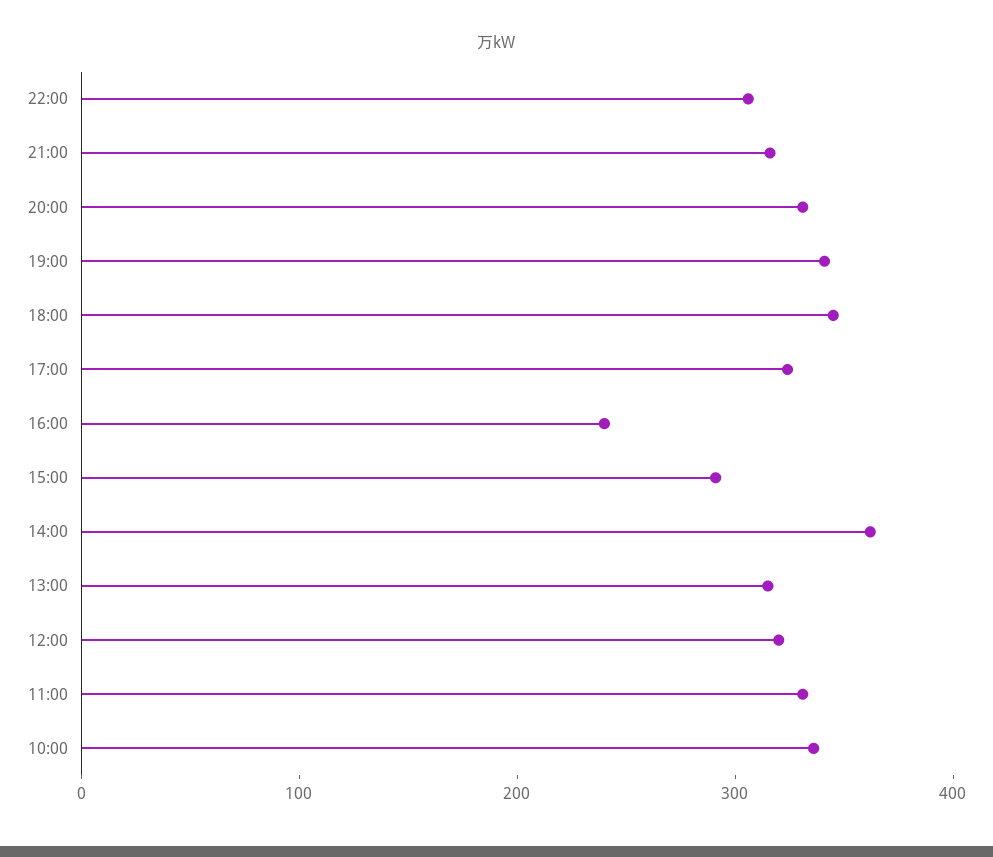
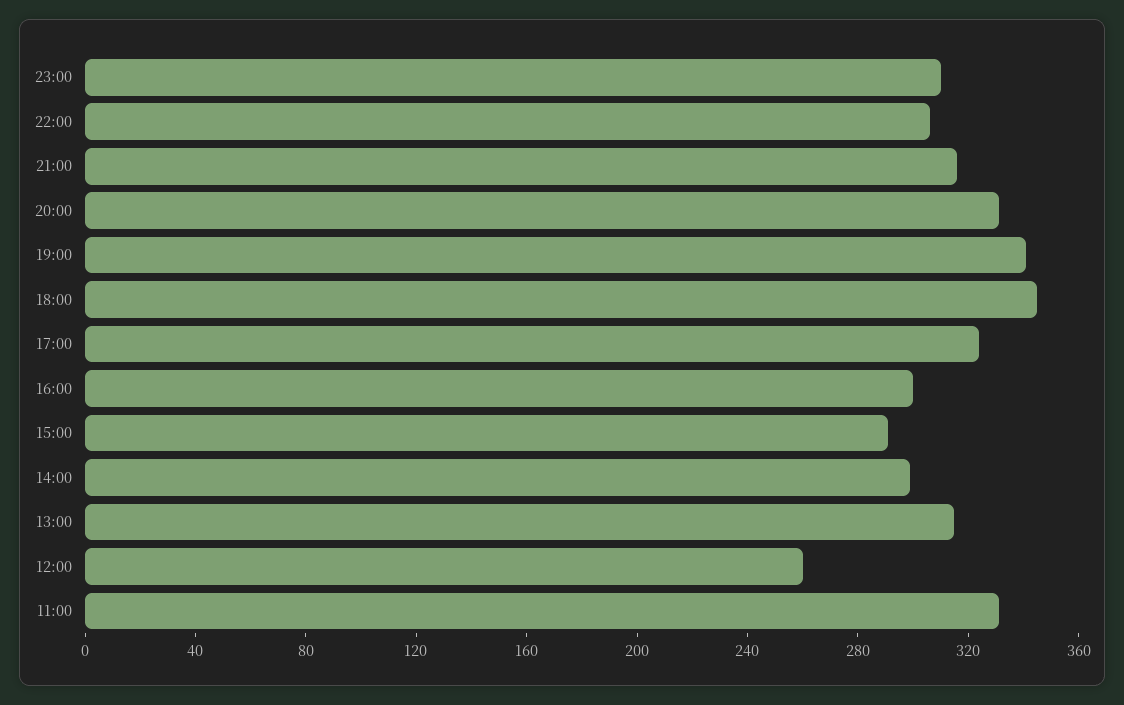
16:00: 240 -> 300
14:00: 360 -> 300
12:00: 320 -> 260
10:00: 340 -> none
23:00: none -> 310

